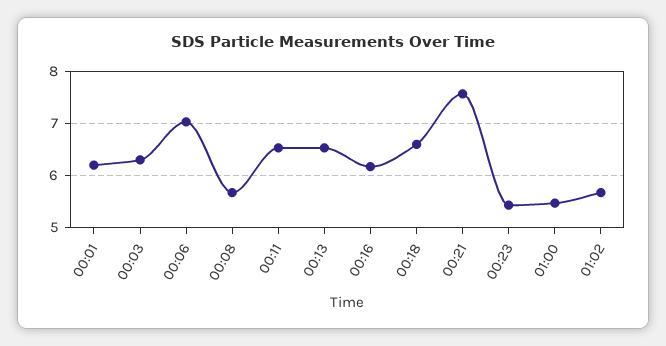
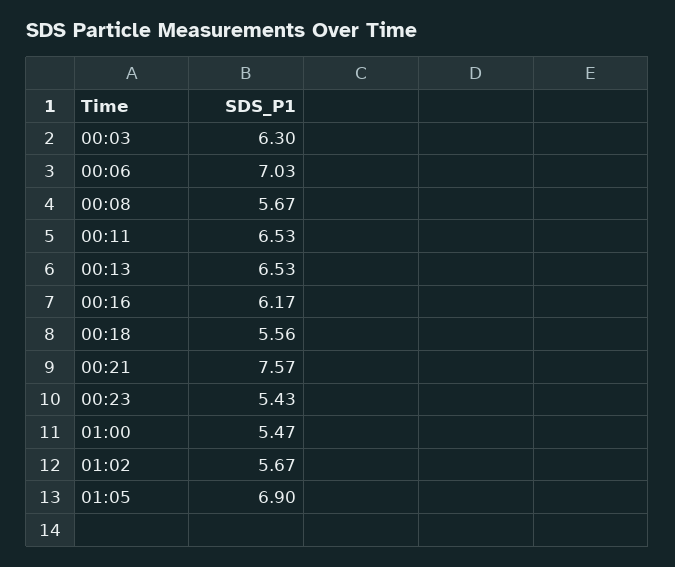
00:01: 6.2 -> none
00:18: 6.6 -> 5.56
01:05: none -> 6.9

